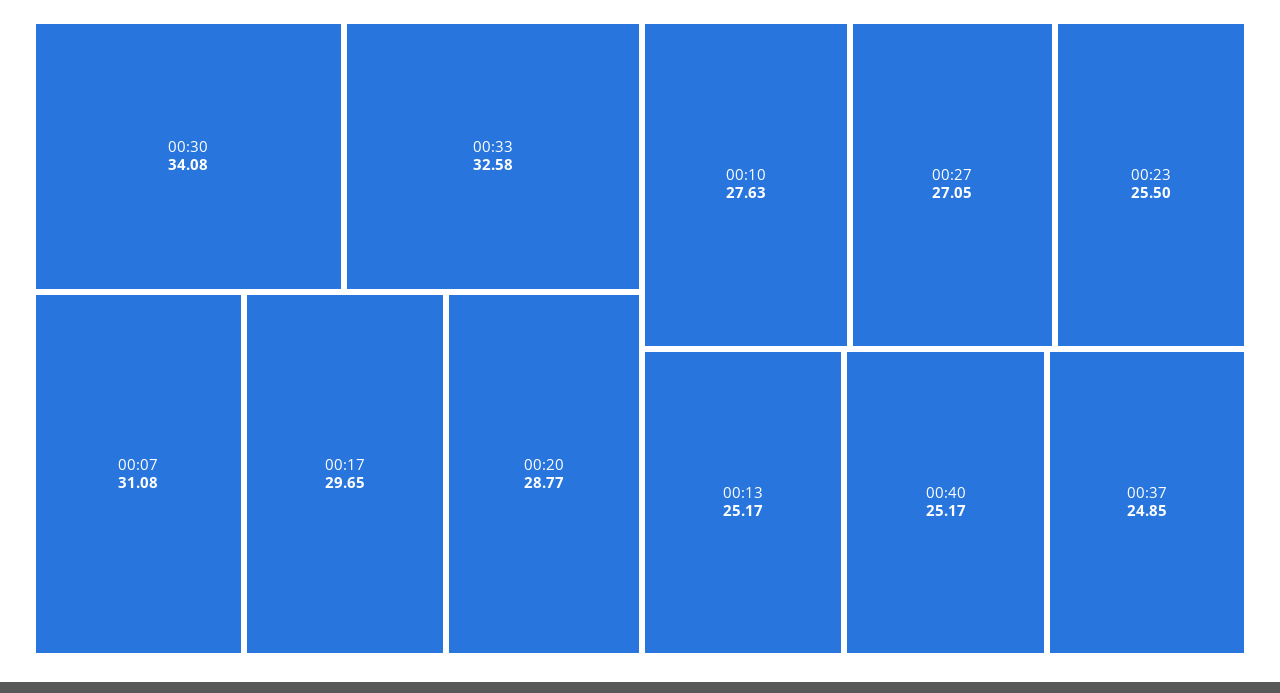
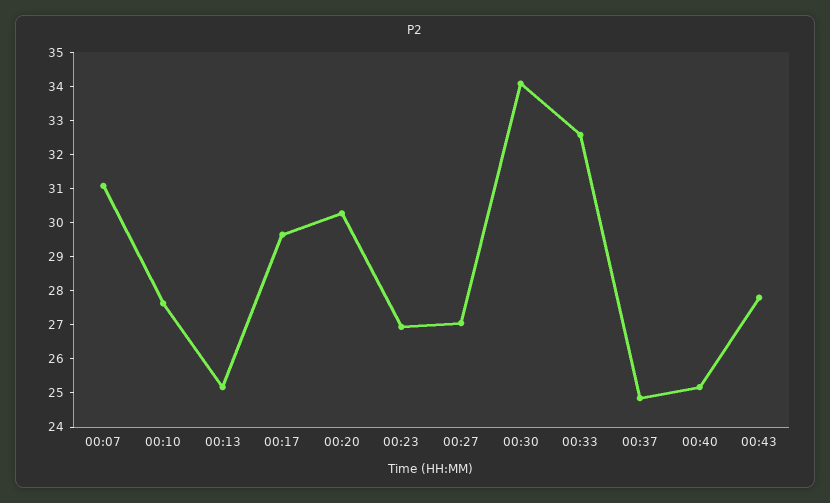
00:20: 28.77 -> 30.25
00:23: 25.5 -> 27
00:43: none -> 27.75

